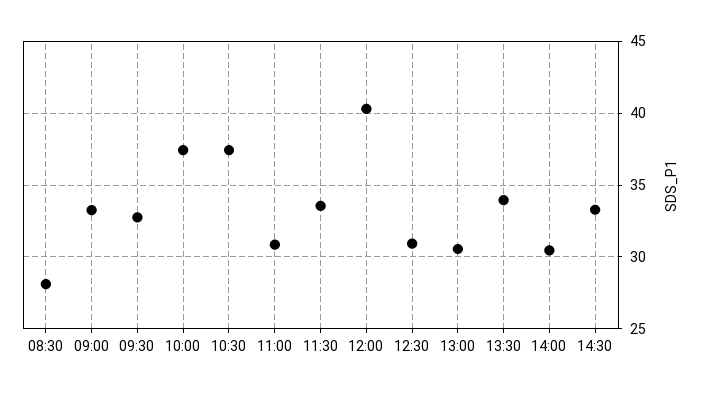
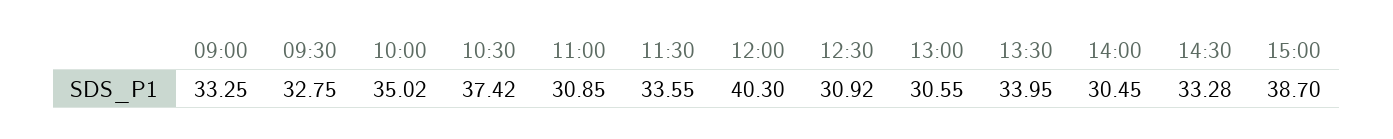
08:30: 28 -> none
10:00: 37.5 -> 35.02
15:00: none -> 38.7

